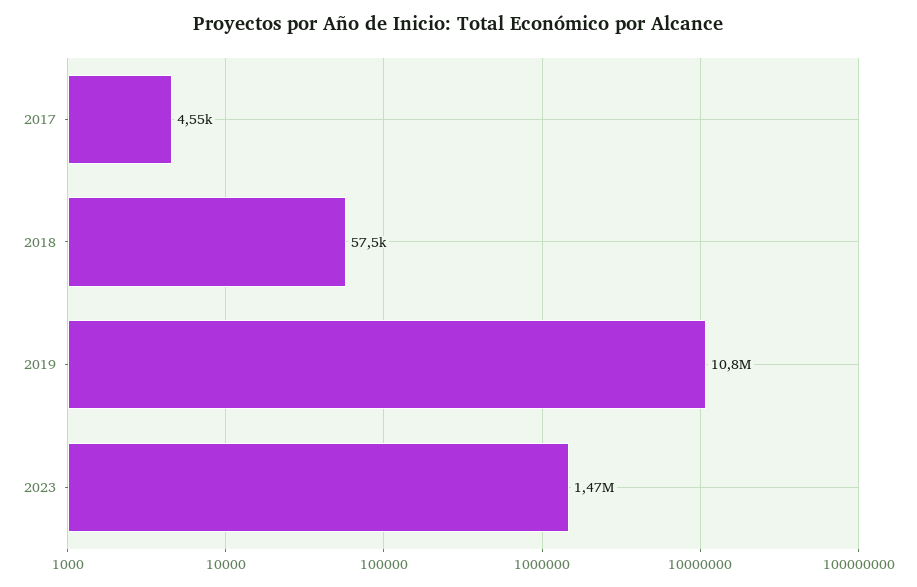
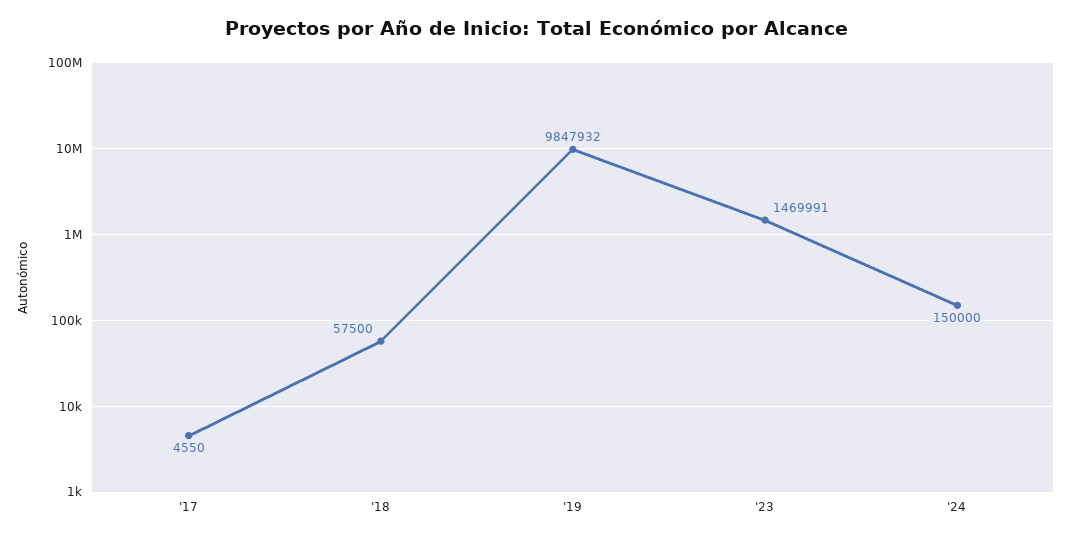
2019: 10800000 -> 9847932
'24: none -> 150000

